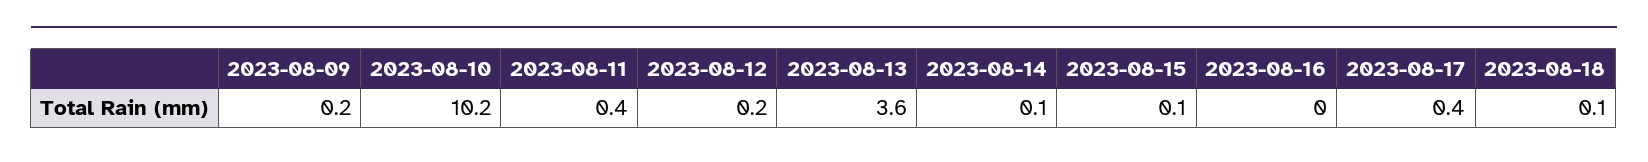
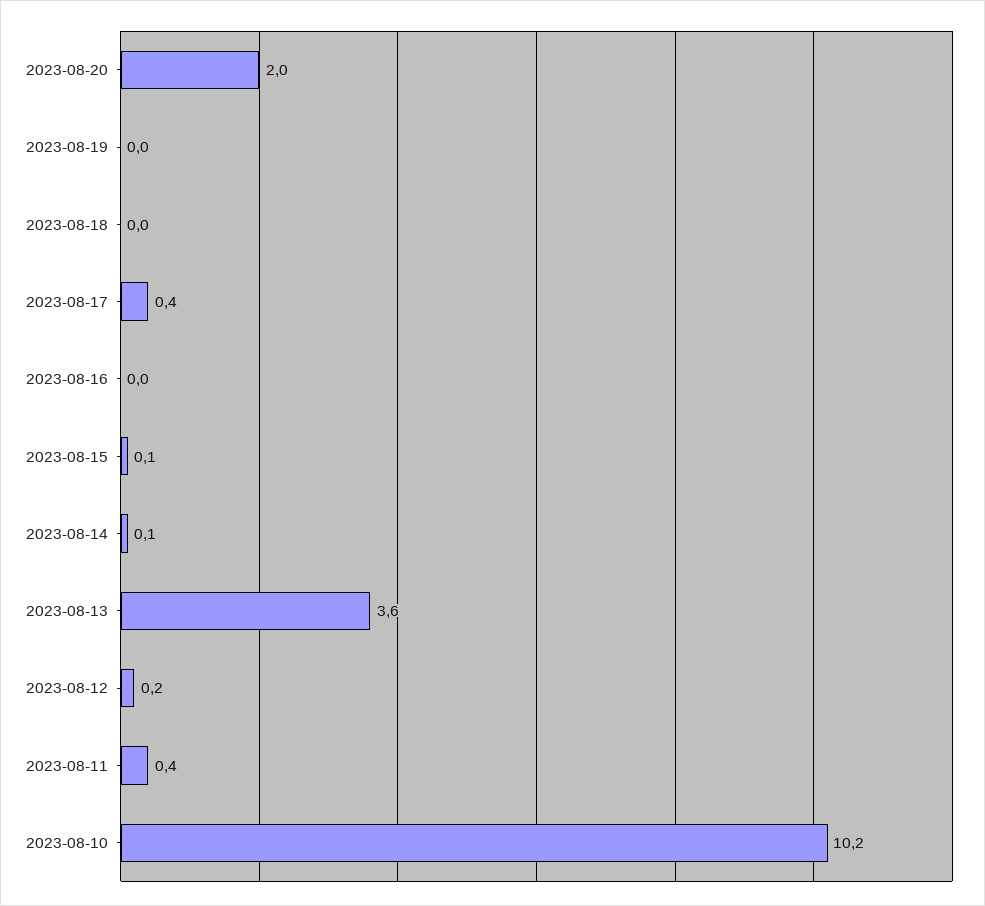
2023-08-09: 0.2 -> none
2023-08-18: 0.1 -> 0
2023-08-20: none -> 2
2023-08-19: none -> 0

